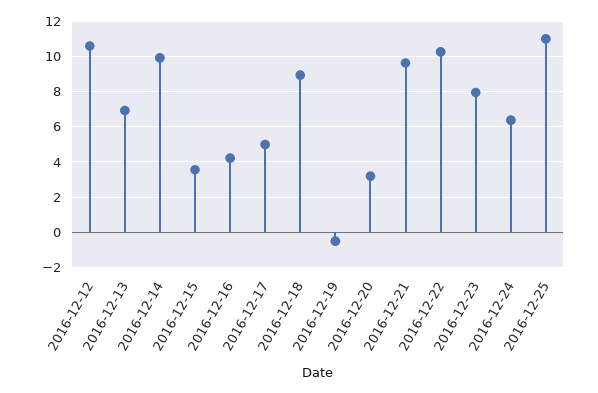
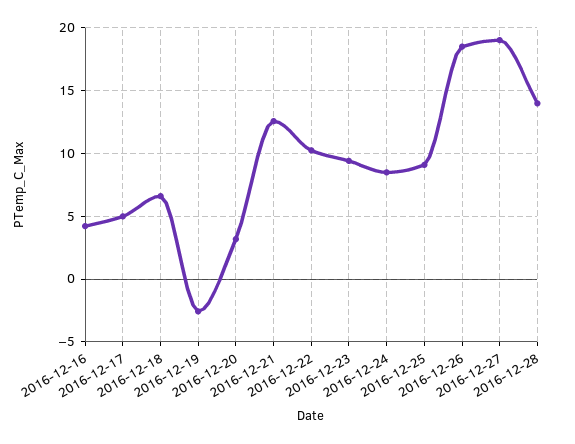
2016-12-12: 10.5 -> none
2016-12-13: 7 -> none
2016-12-14: 10 -> none
2016-12-15: 3.5 -> none
2016-12-18: 9 -> 6.5
2016-12-19: -0.5 -> -2.5
2016-12-21: 9.5 -> 12.5
2016-12-23: 8 -> 9.5
2016-12-24: 6.5 -> 8.5
2016-12-25: 11 -> 9
2016-12-26: none -> 18.5
2016-12-27: none -> 19
2016-12-28: none -> 14

